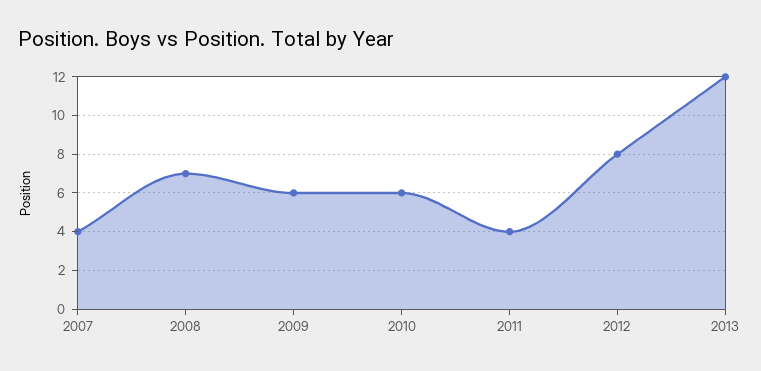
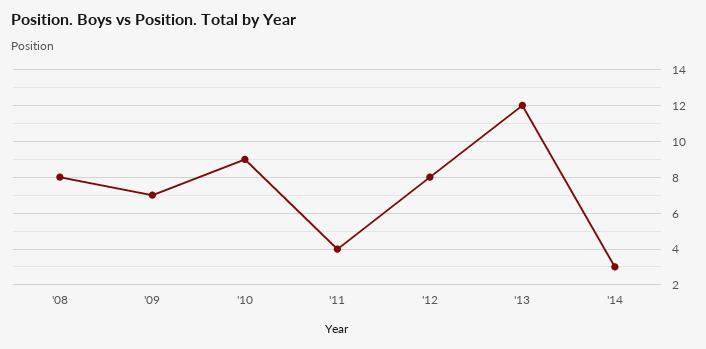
2007: 4 -> none
2008: 7 -> 8
2009: 6 -> 7
2010: 6 -> 9
'14: none -> 3

